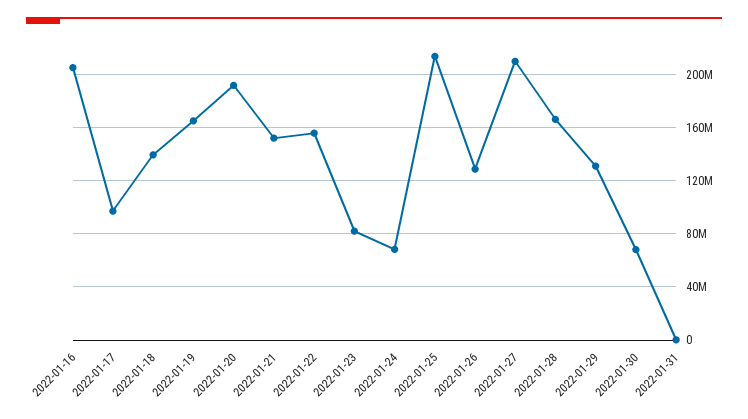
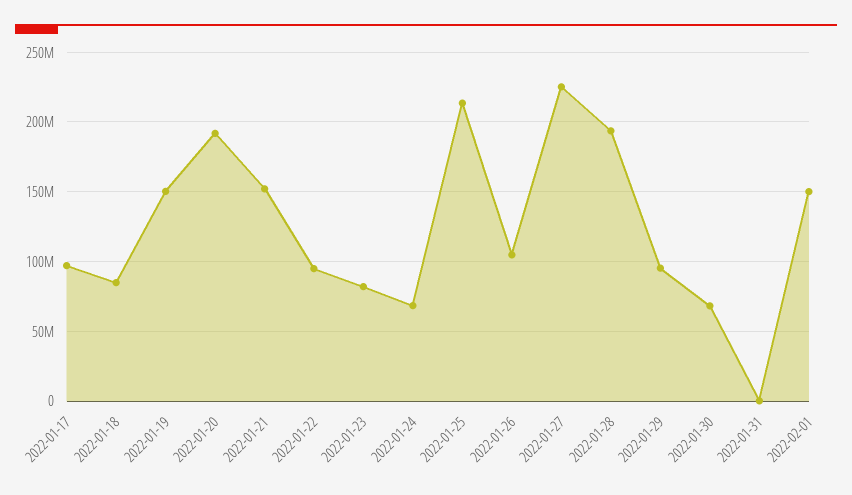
2022-01-16: 205000000 -> none
2022-01-18: 140000000 -> 85000000
2022-01-19: 165000000 -> 150000000
2022-01-22: 155000000 -> 95000000
2022-01-26: 130000000 -> 105000000
2022-01-27: 210000000 -> 225000000
2022-01-28: 165000000 -> 195000000
2022-01-29: 130000000 -> 95000000
2022-02-01: none -> 150000000

